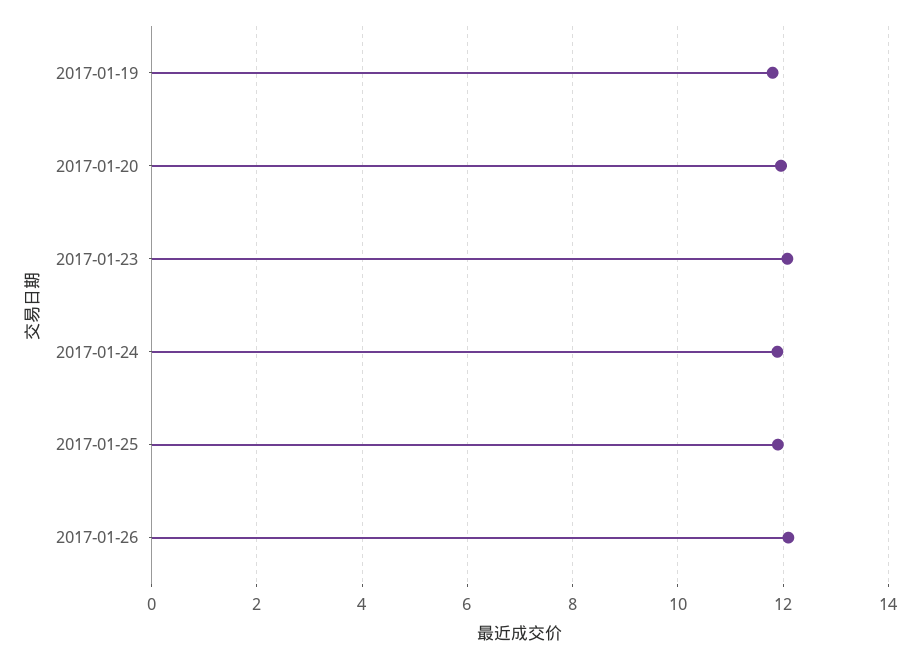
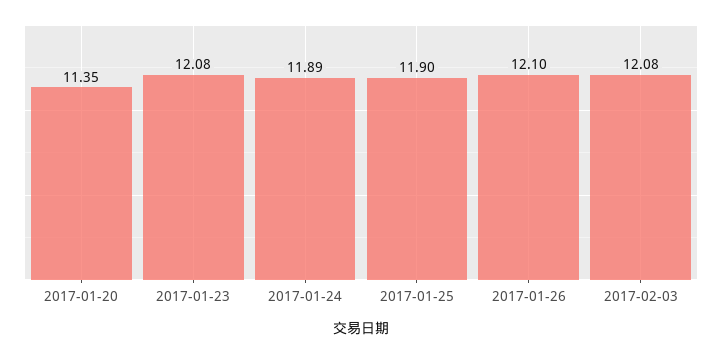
2017-01-19: 11.8 -> none
2017-01-20: 12 -> 11.35
2017-02-03: none -> 12.08

